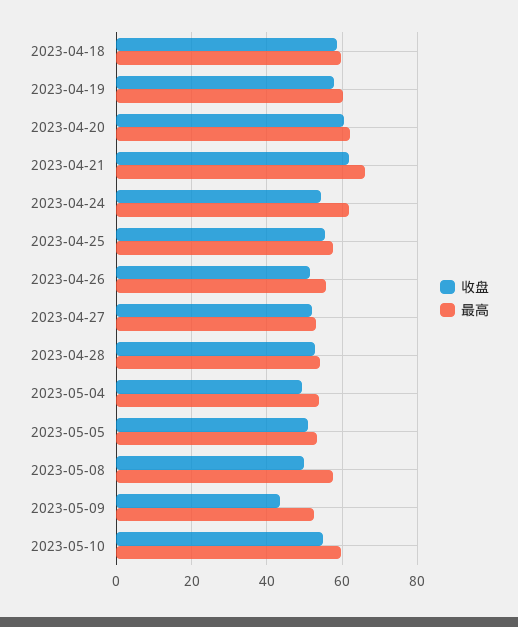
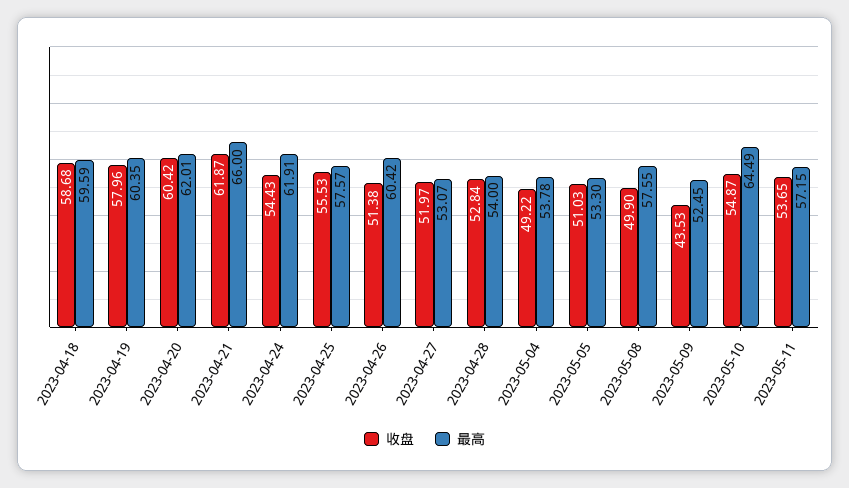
最高, 2023-04-26: 56 -> 60.42
最高, 2023-05-10: 60 -> 64.49
收盘, 2023-05-11: none -> 53.65
最高, 2023-05-11: none -> 57.15

